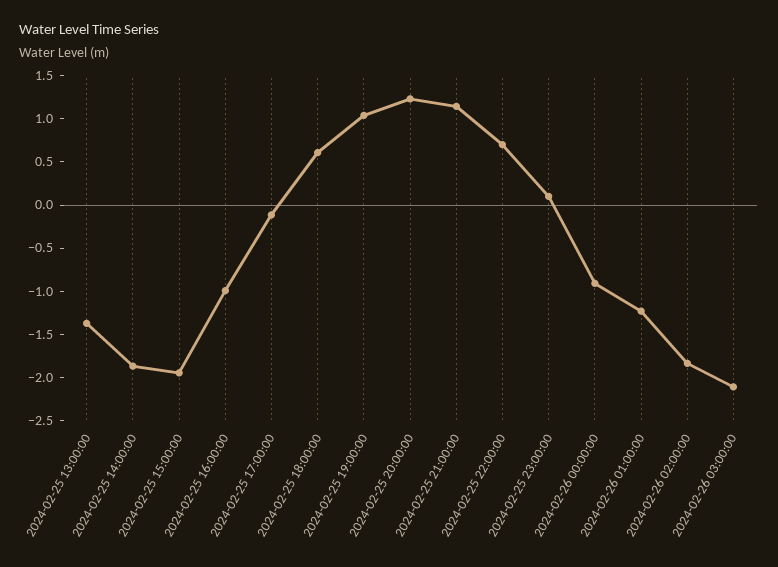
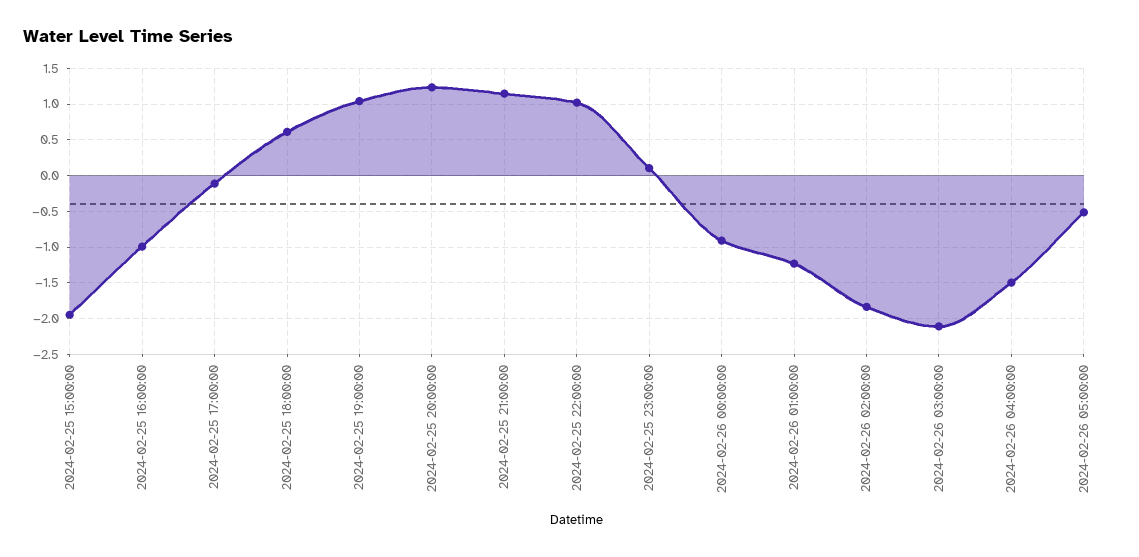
2024-02-25 13:00:00: -1.4 -> none
2024-02-25 14:00:00: -1.9 -> none
2024-02-25 22:00:00: 0.7 -> 1
2024-02-26 04:00:00: none -> -1.5
2024-02-26 05:00:00: none -> -0.5

